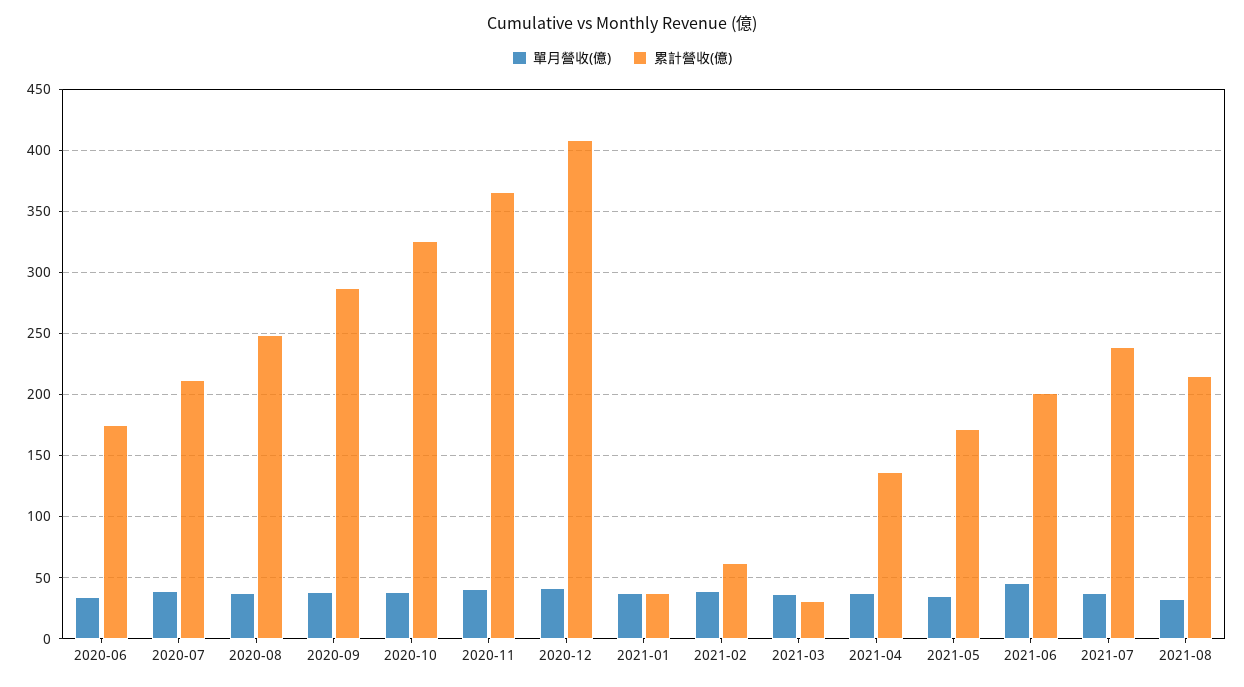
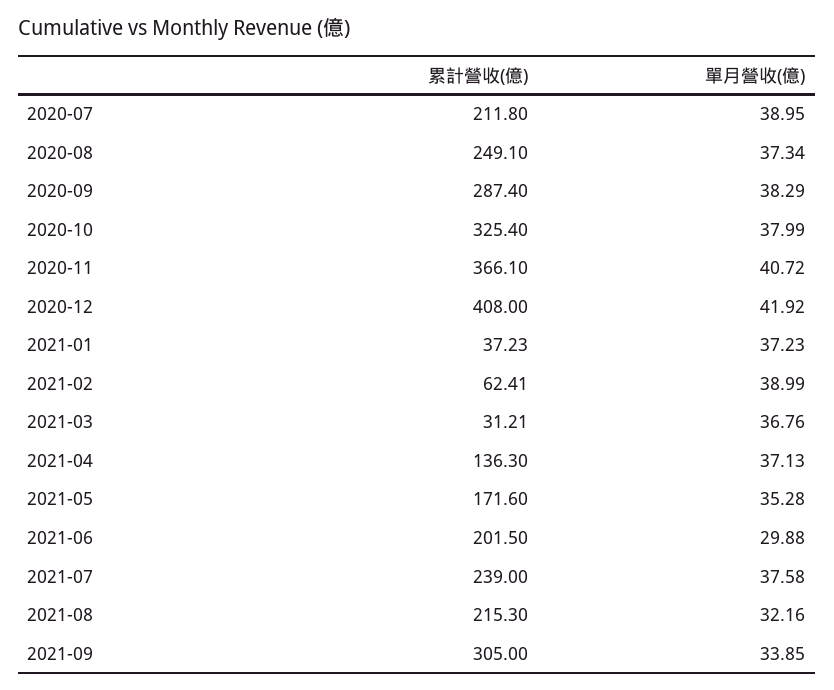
單月營收(億), 2020-06: 35 -> none
累計營收(億), 2020-06: 175 -> none
單月營收(億), 2021-06: 45 -> 29.88
累計營收(億), 2021-09: none -> 305
單月營收(億), 2021-09: none -> 33.85

